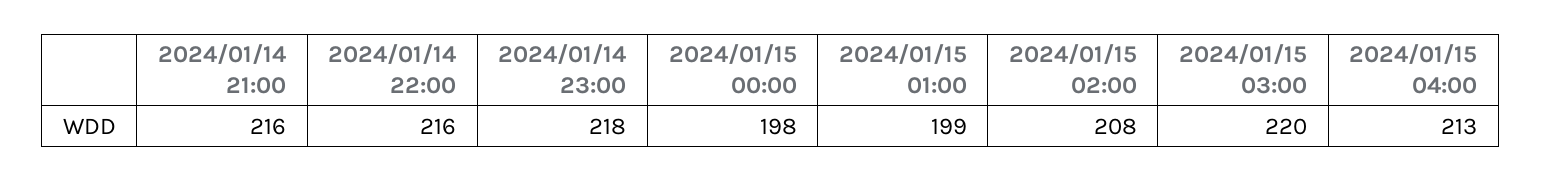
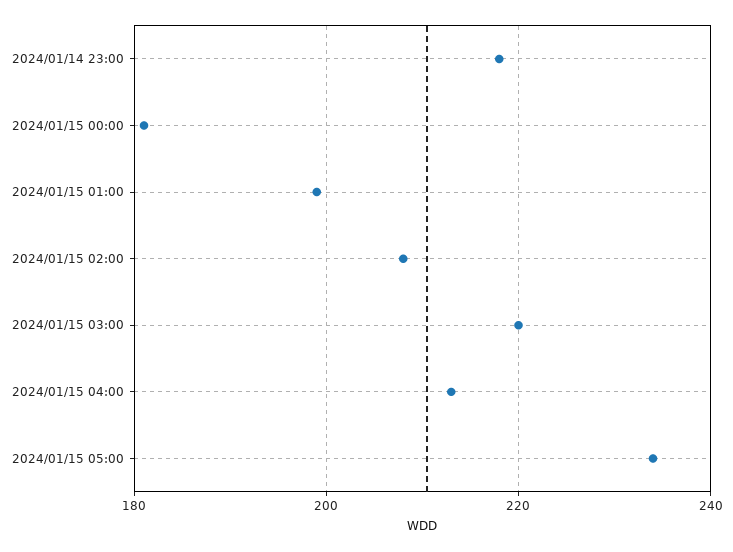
2024/01/14 21:00: 216 -> none
2024/01/14 22:00: 216 -> none
2024/01/15 00:00: 198 -> 180
2024/01/15 05:00: none -> 235

